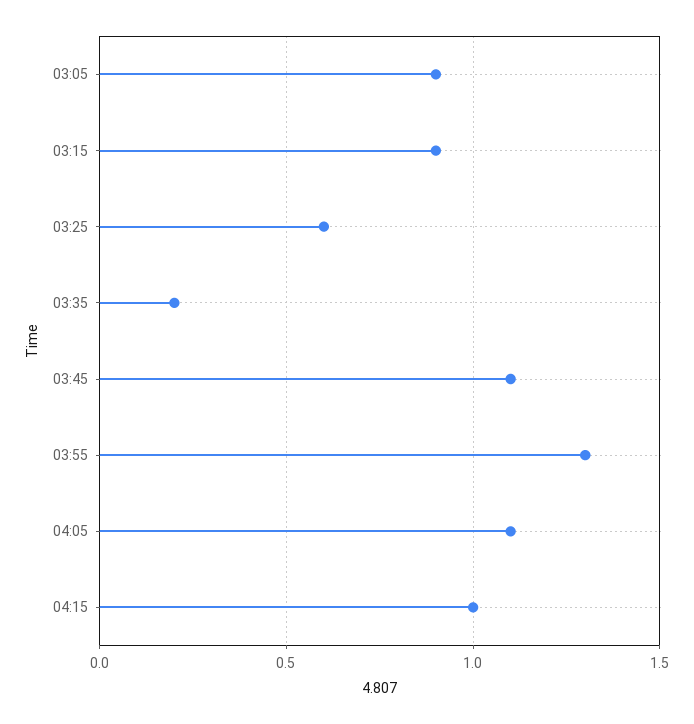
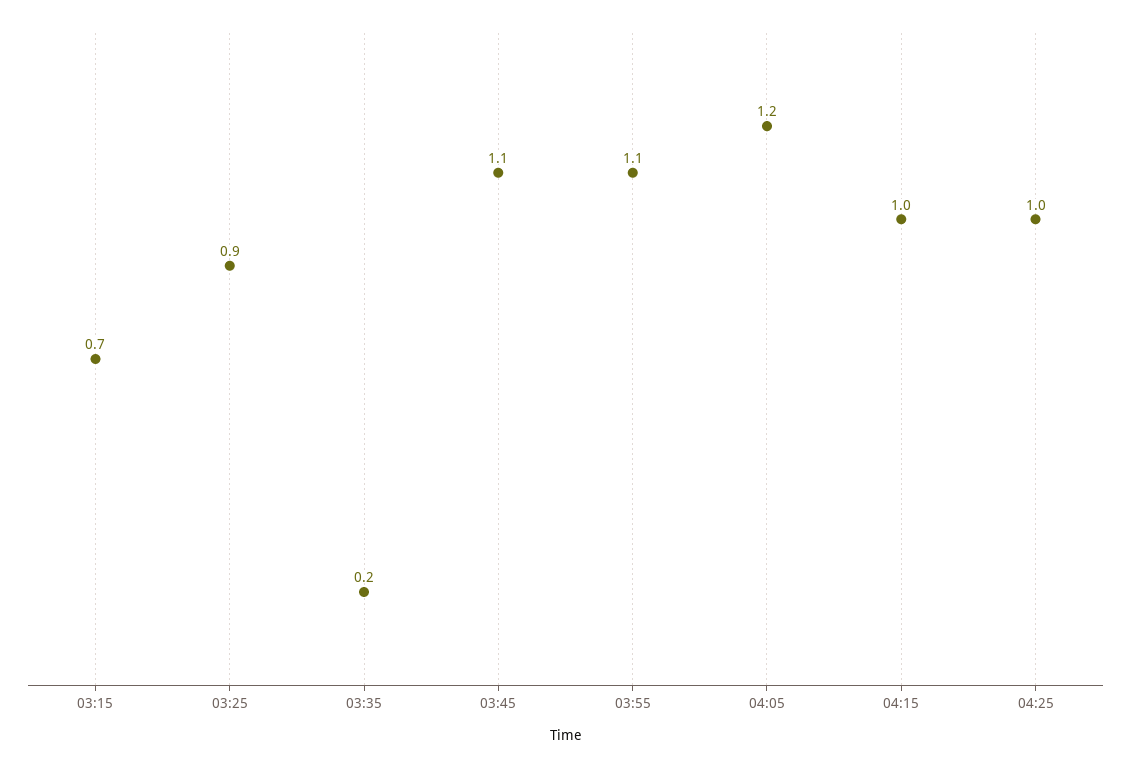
03:05: 0.9 -> none
03:15: 0.9 -> 0.7
03:25: 0.6 -> 0.9
03:55: 1.3 -> 1.1
04:05: 1.1 -> 1.2
04:25: none -> 1

